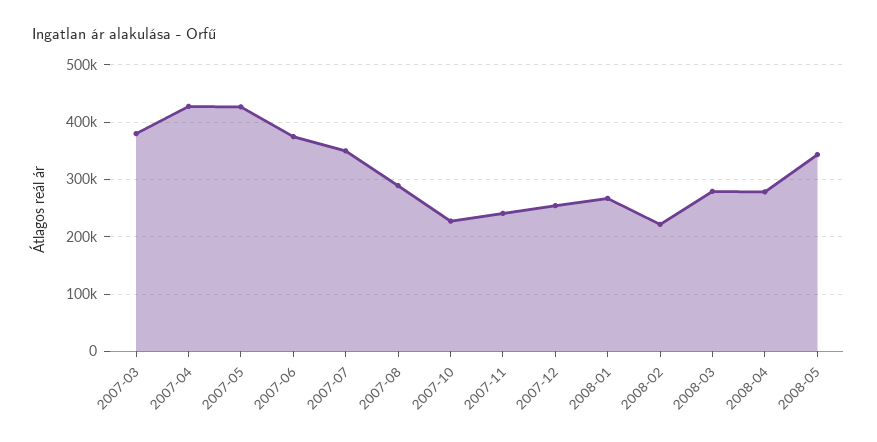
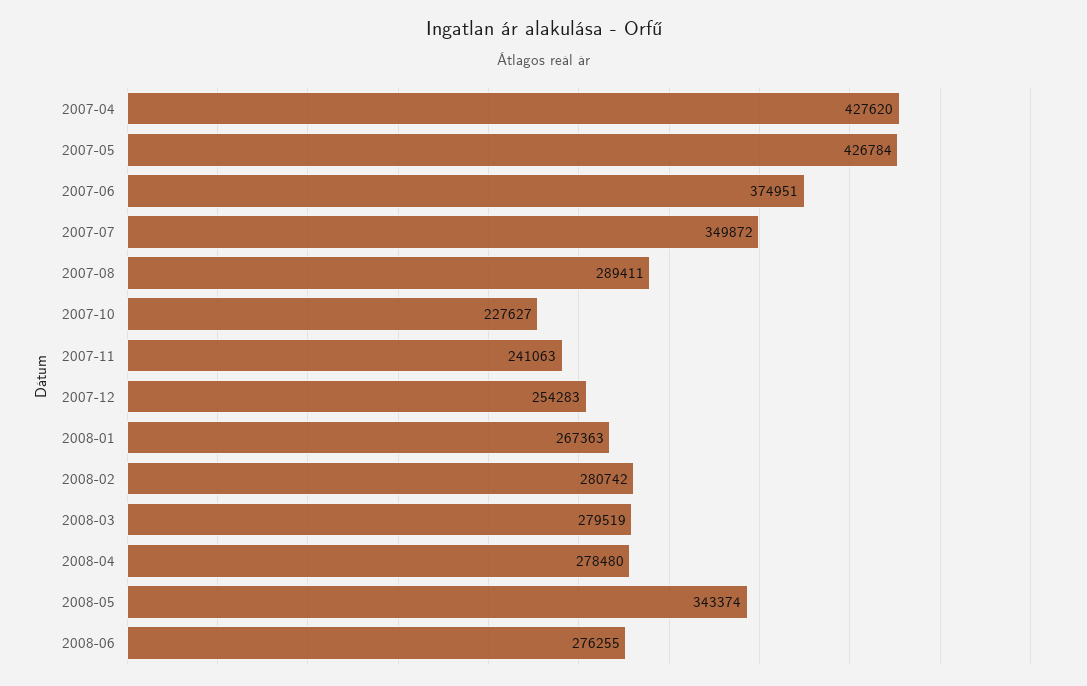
2007-03: 380000 -> none
2008-02: 220000 -> 280742
2008-06: none -> 276255

